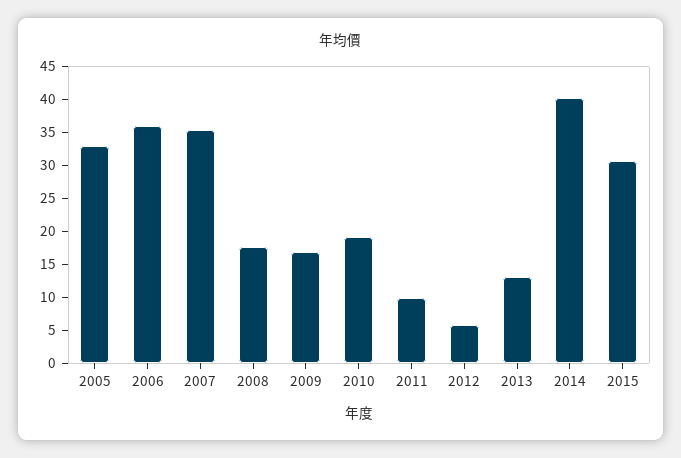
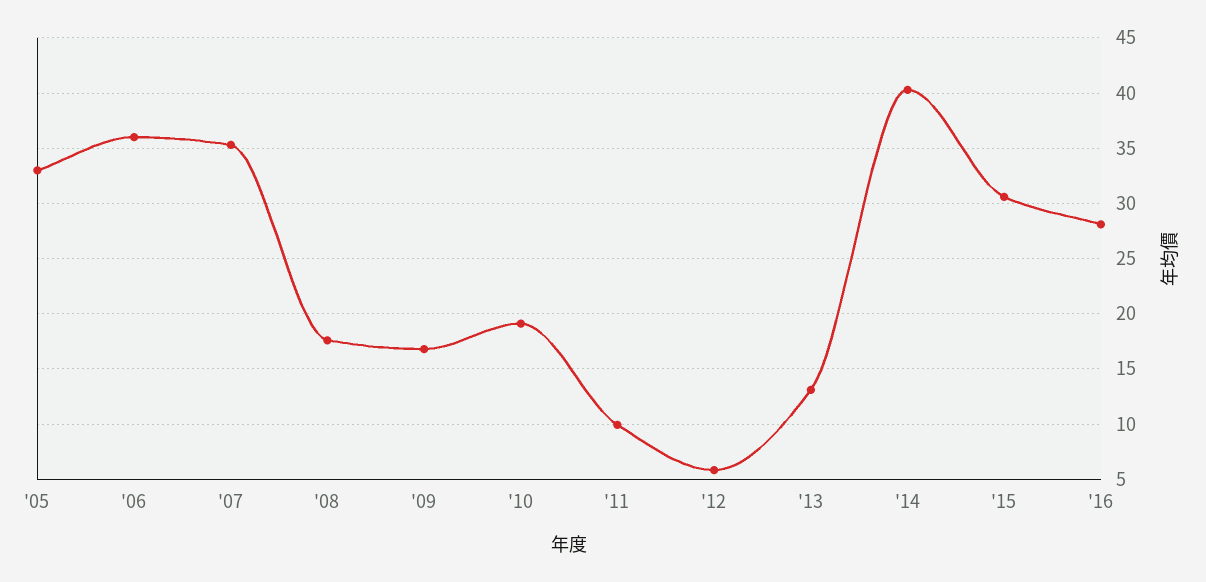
'16: none -> 28

